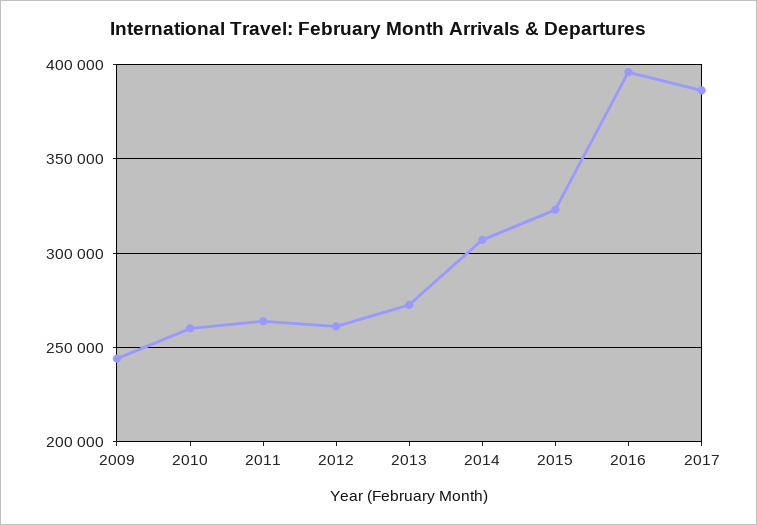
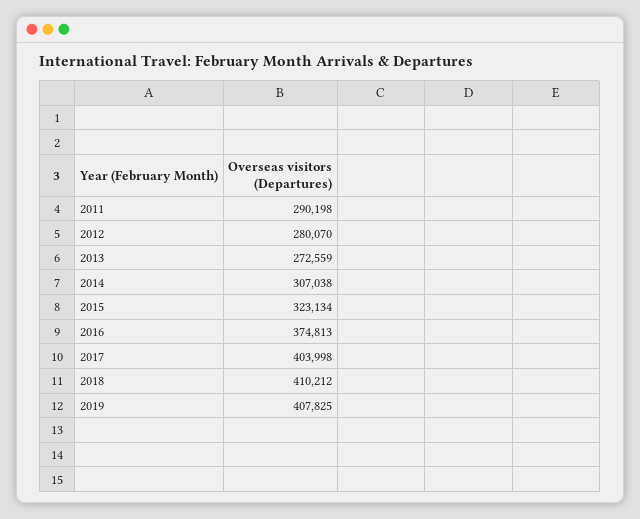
2009: 245000 -> none
2010: 260000 -> none
2011: 265000 -> 290198
2012: 260000 -> 280070
2016: 395000 -> 374813
2017: 385000 -> 403998
2018: none -> 410212
2019: none -> 407825

